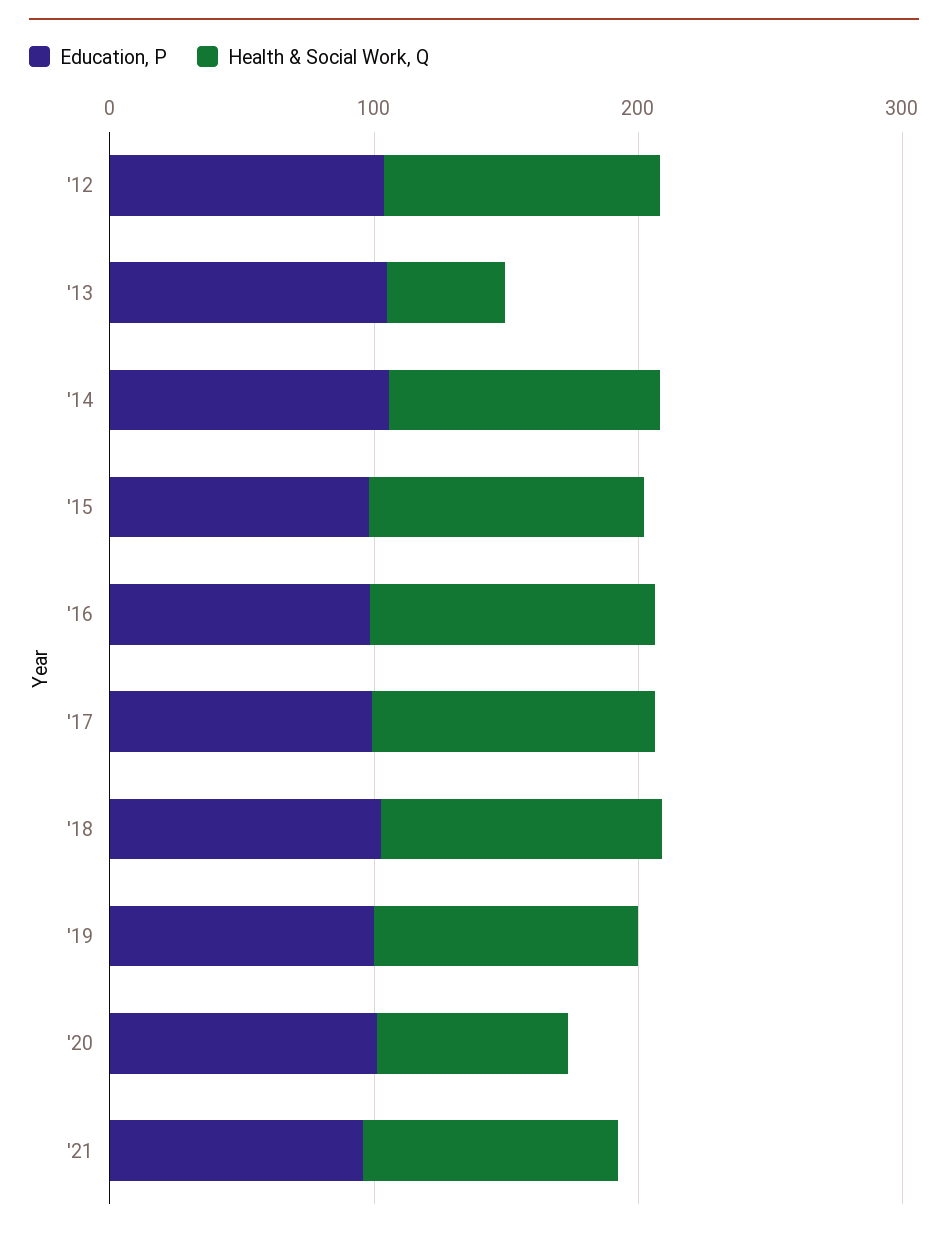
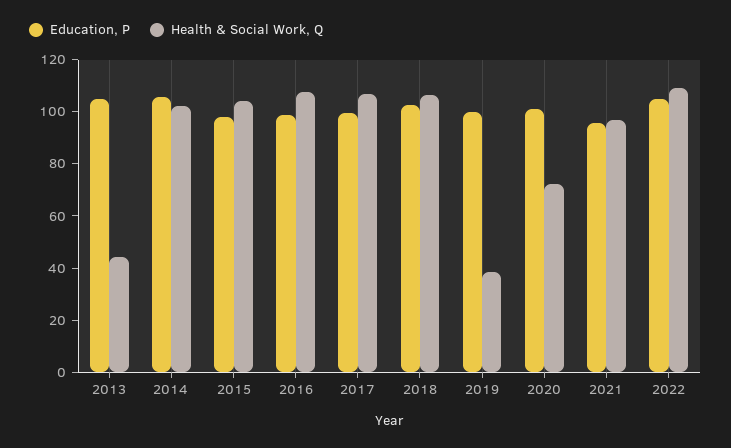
Education, P, '12: 100 -> none
Health & Social Work, Q, '12: 100 -> none
Health & Social Work, Q, '19: 100 -> 40
Education, P, 2022: none -> 105
Health & Social Work, Q, 2022: none -> 110

